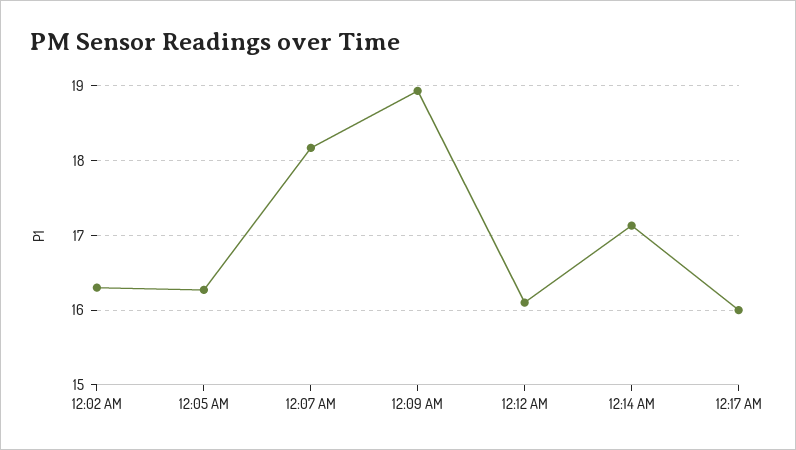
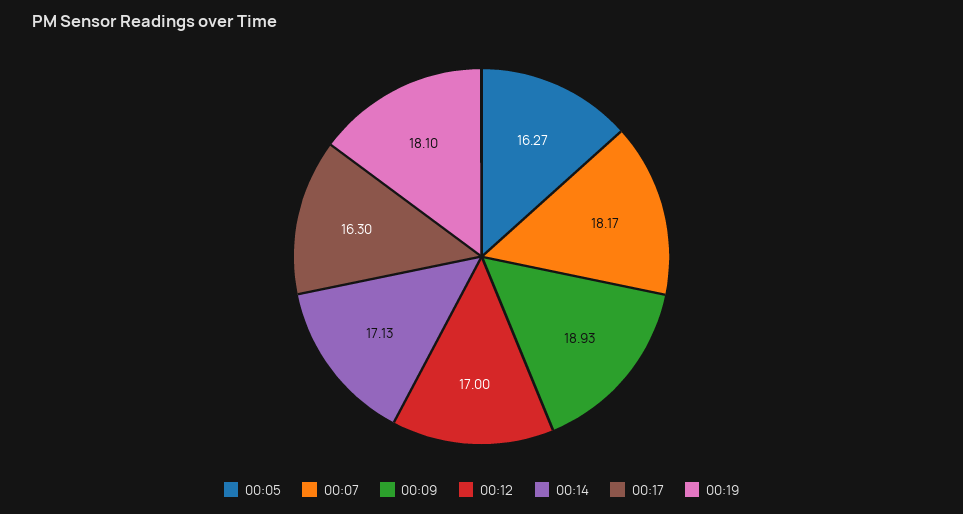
12:02 AM: 16.3 -> none
12:12 AM: 16.1 -> 17
12:17 AM: 16 -> 16.3
00:19: none -> 18.1

